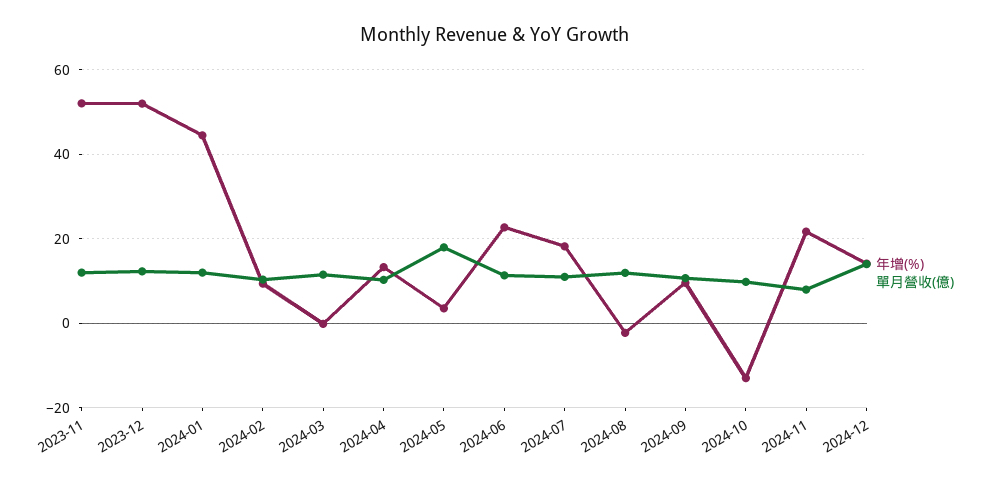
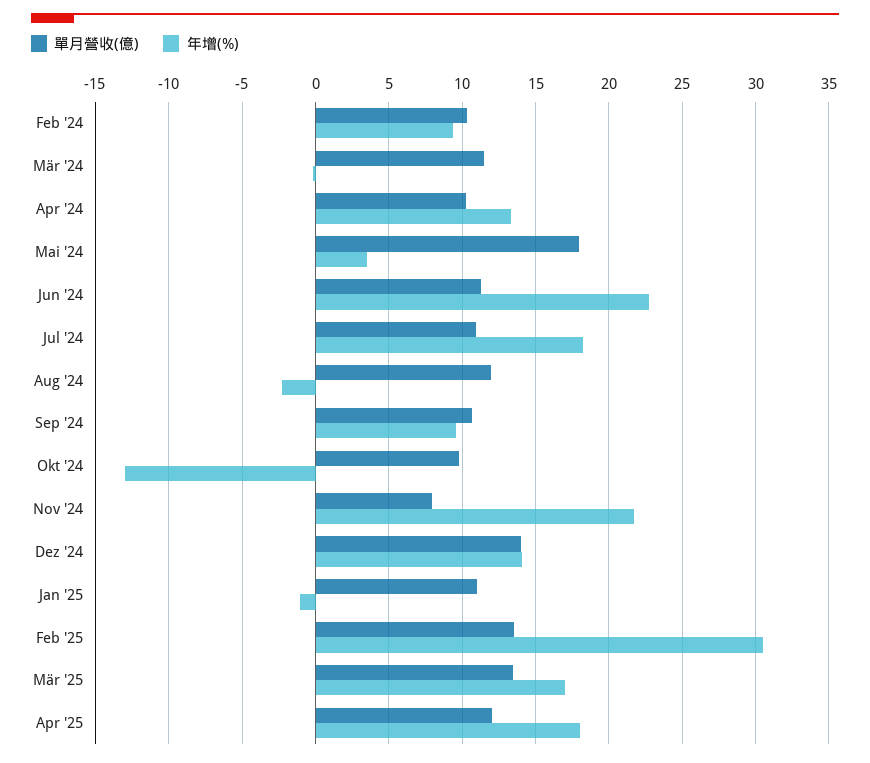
年增(%), 2023-11: 52 -> none
單月營收(億), 2023-11: 12 -> none
年增(%), 2023-12: 52 -> none
單月營收(億), 2023-12: 12 -> none
年增(%), 2024-01: 44 -> none
單月營收(億), 2024-01: 12 -> none
單月營收(億), Jan '25: none -> 11
年增(%), Jan '25: none -> -1
單月營收(億), Feb '25: none -> 13.5
年增(%), Feb '25: none -> 30.5
單月營收(億), Mär '25: none -> 13.5
年增(%), Mär '25: none -> 17
單月營收(億), Apr '25: none -> 12
年增(%), Apr '25: none -> 18

